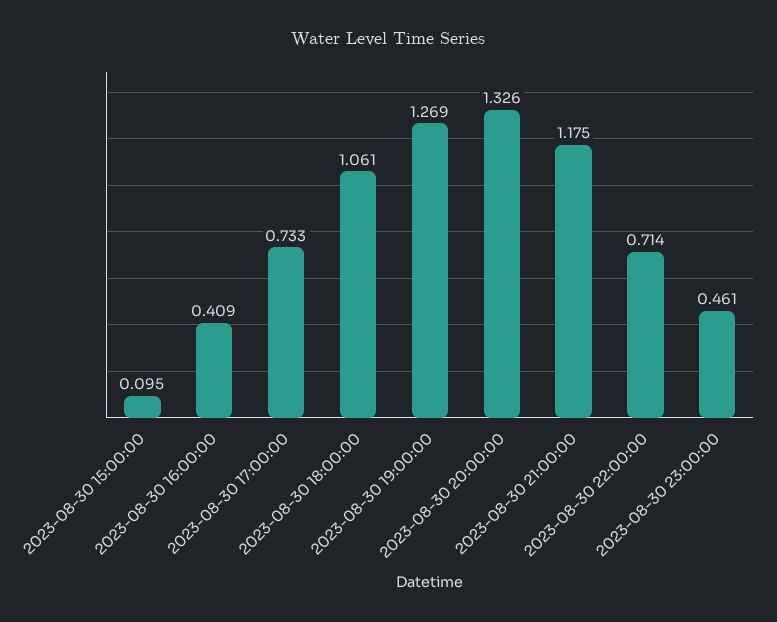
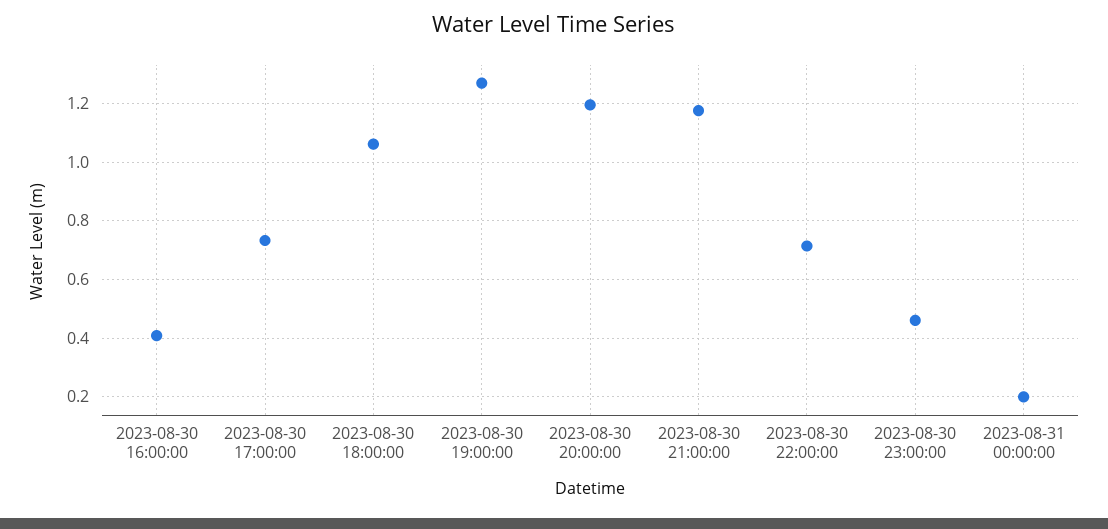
2023-08-30 15:00:00: 0.095 -> none
2023-08-30 20:00:00: 1.326 -> 1.2
2023-08-31 00:00:00: none -> 0.2

